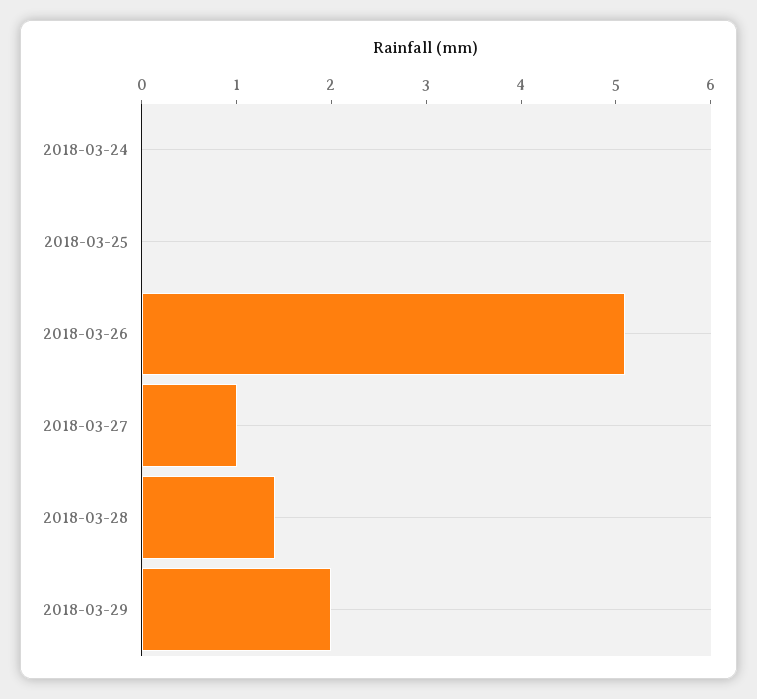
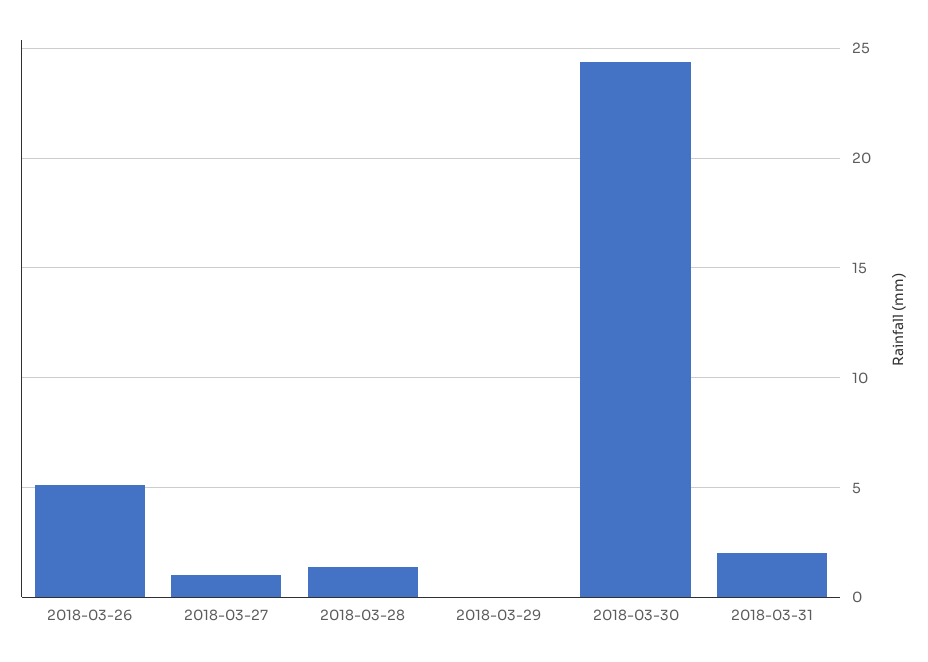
2018-03-24: 0 -> none
2018-03-25: 0 -> none
2018-03-29: 2 -> 0
2018-03-30: none -> 24.5
2018-03-31: none -> 2

